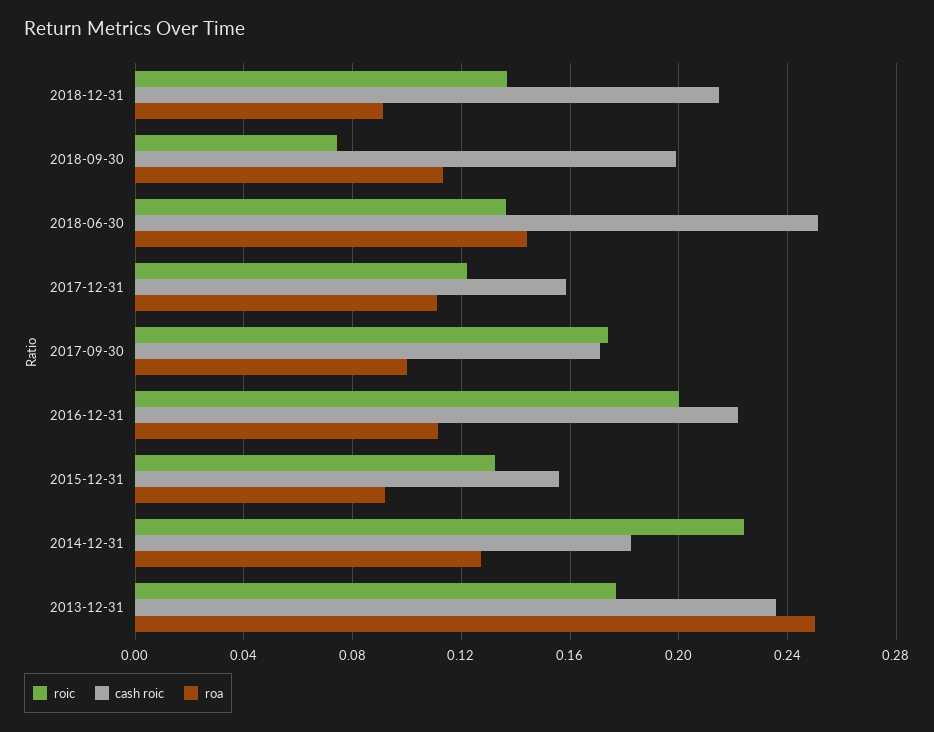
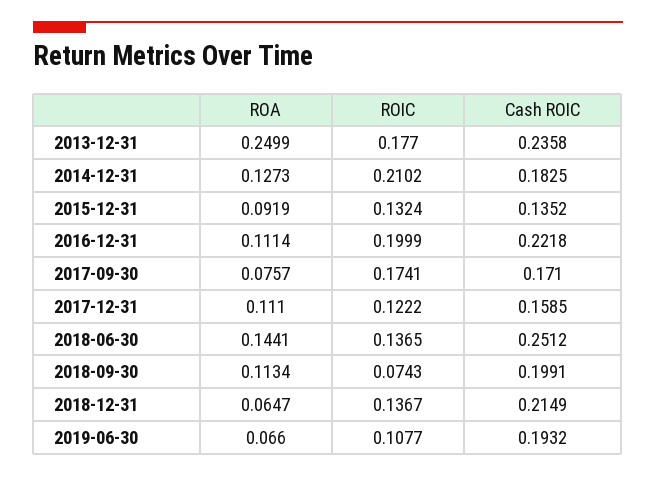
roa, 2018-12-31: 0.09 -> 0.0647
roa, 2017-09-30: 0.1 -> 0.0757
cash roic, 2015-12-31: 0.155 -> 0.1352
roic, 2014-12-31: 0.225 -> 0.2102
roa, 2019-06-30: none -> 0.066
roic, 2019-06-30: none -> 0.1077
cash roic, 2019-06-30: none -> 0.1932

